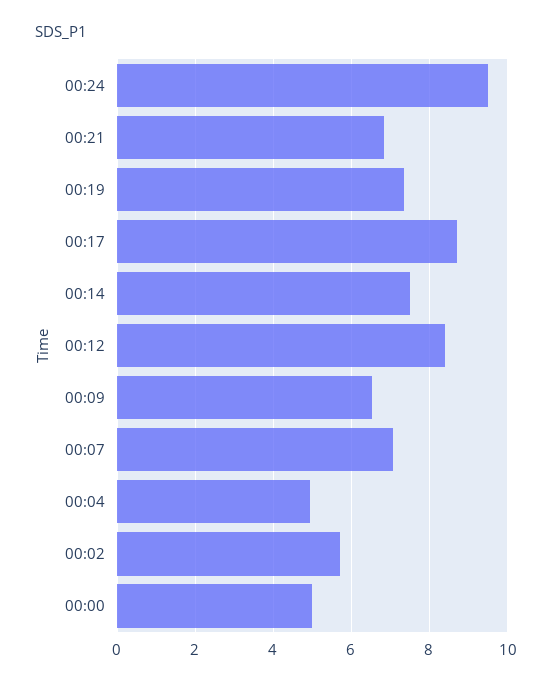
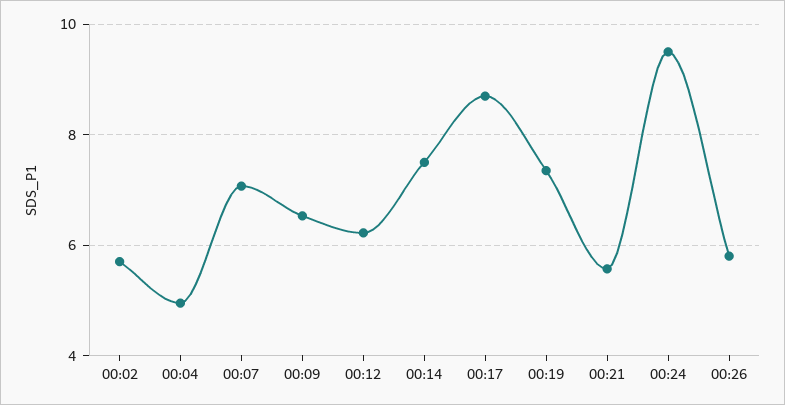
00:21: 6.8 -> 5.6
00:12: 8.4 -> 6.2
00:00: 5 -> none
00:26: none -> 5.8

